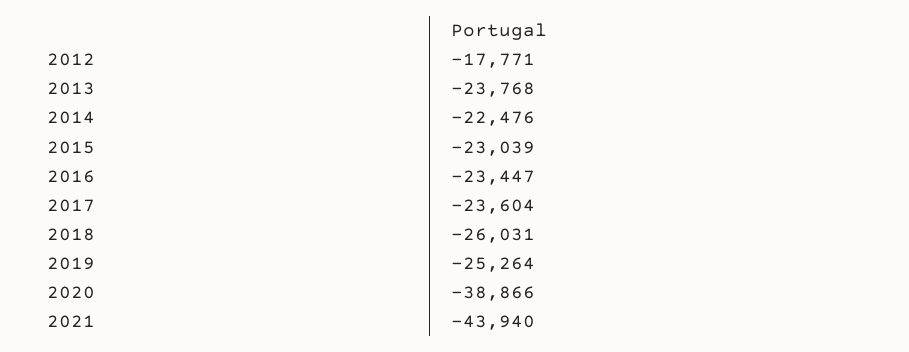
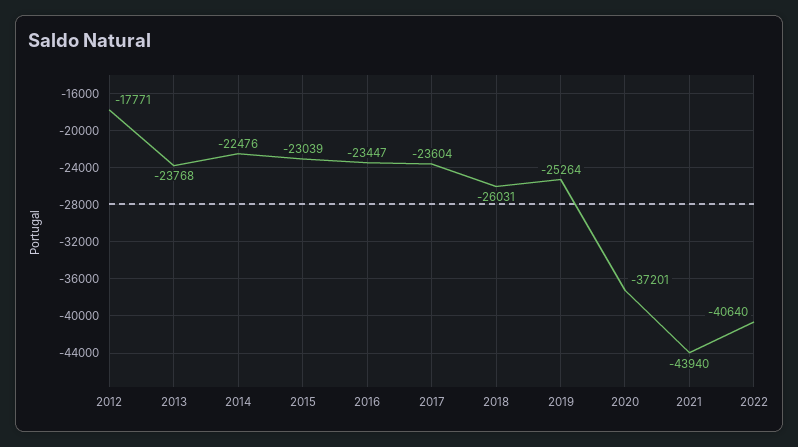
2020: -38866 -> -37201
2022: none -> -40640

